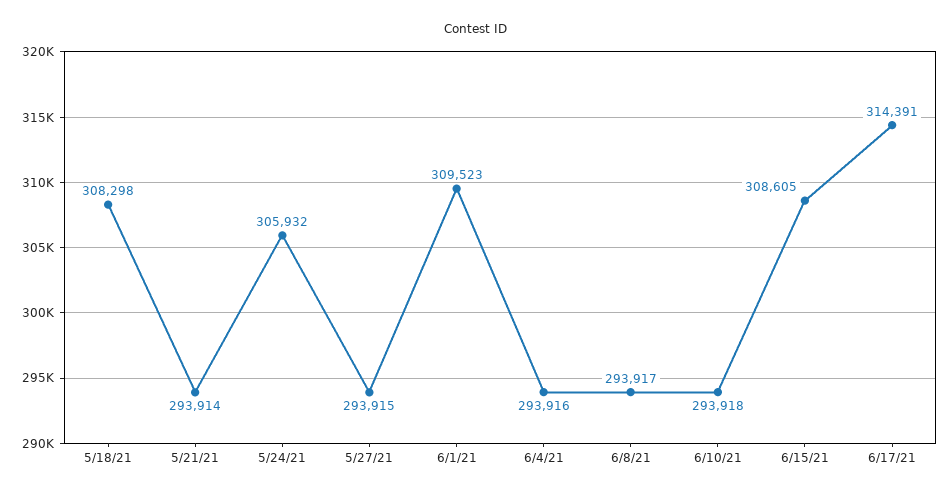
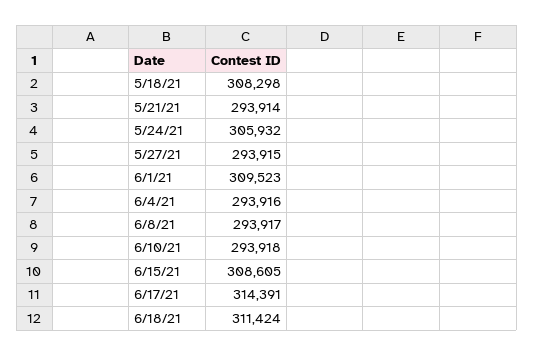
6/18/21: none -> 311424

